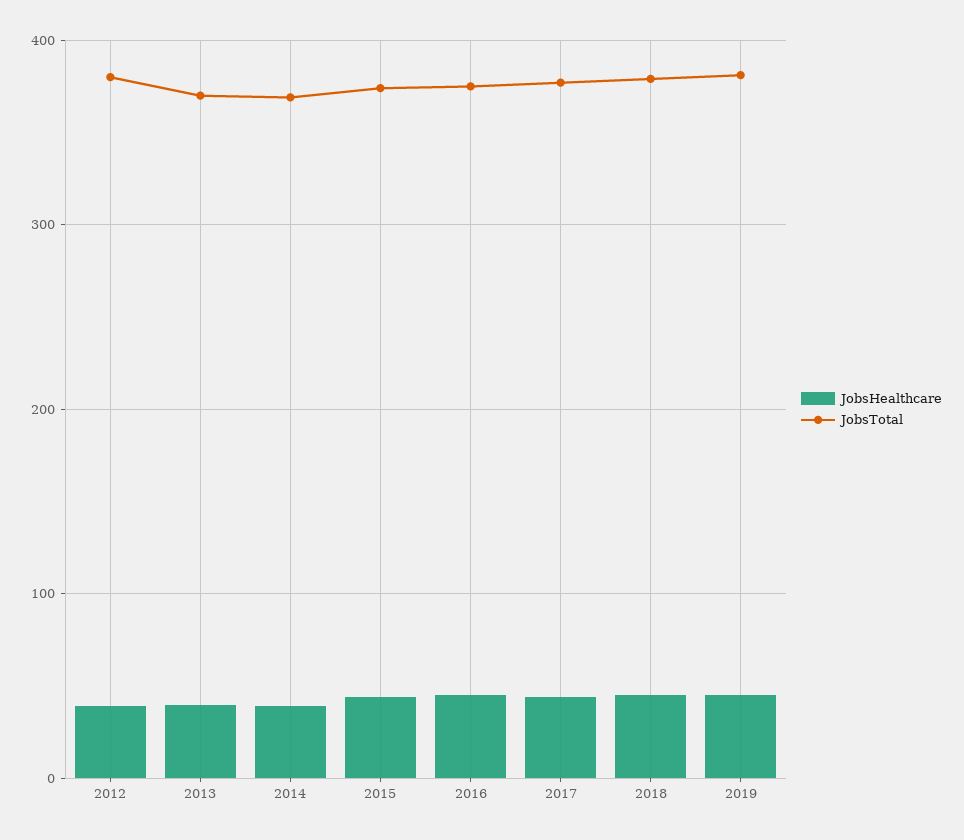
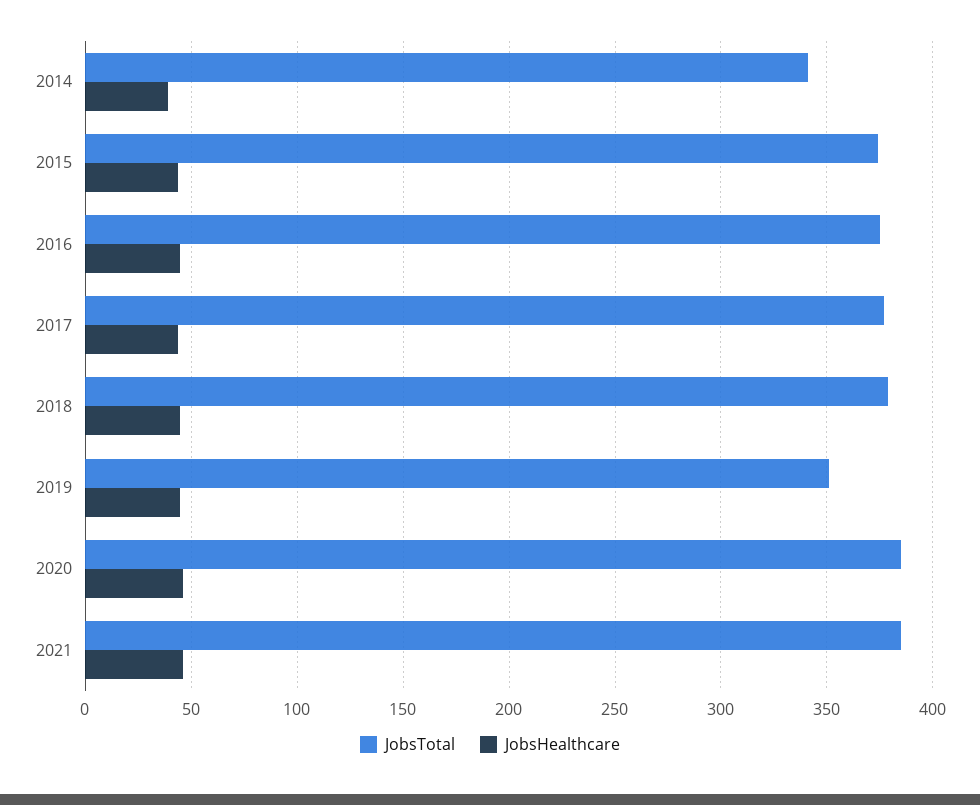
JobsHealthcare, 2012: 40 -> none
JobsTotal, 2012: 380 -> none
JobsHealthcare, 2013: 40 -> none
JobsTotal, 2013: 370 -> none
JobsTotal, 2014: 370 -> 340
JobsTotal, 2019: 380 -> 350
JobsTotal, 2020: none -> 385
JobsHealthcare, 2020: none -> 45
JobsTotal, 2021: none -> 385
JobsHealthcare, 2021: none -> 45

